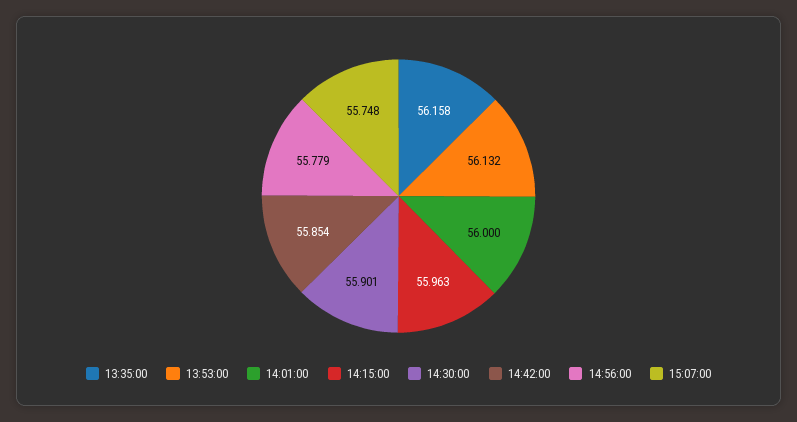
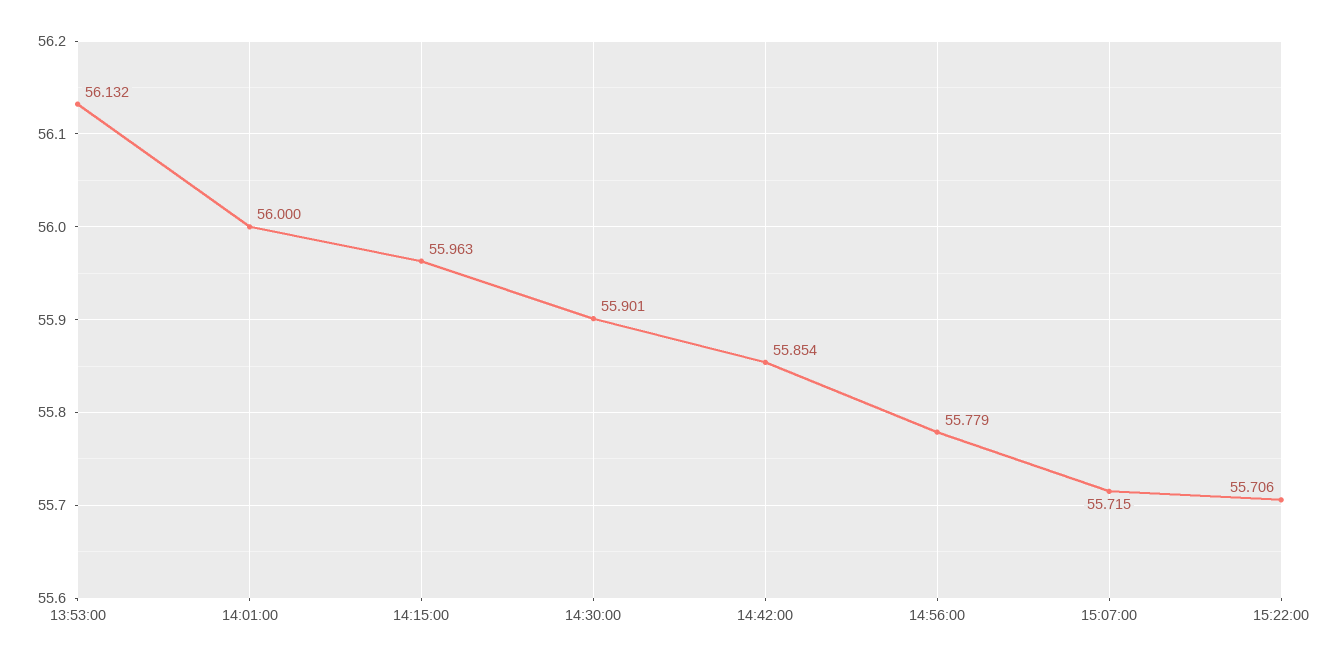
13:35:00: 56.158 -> none
15:07:00: 55.748 -> 55.715
15:22:00: none -> 55.706

